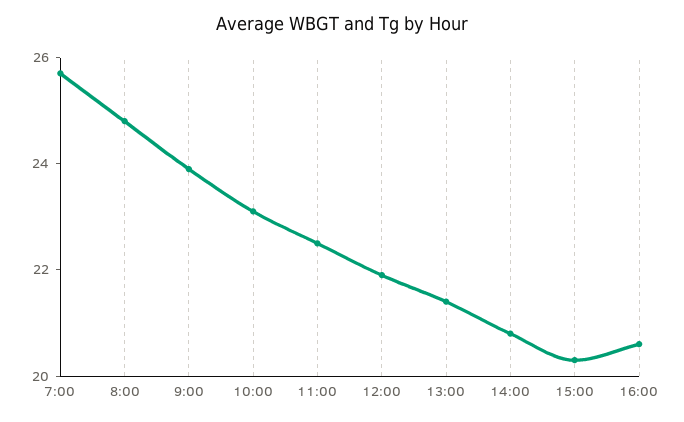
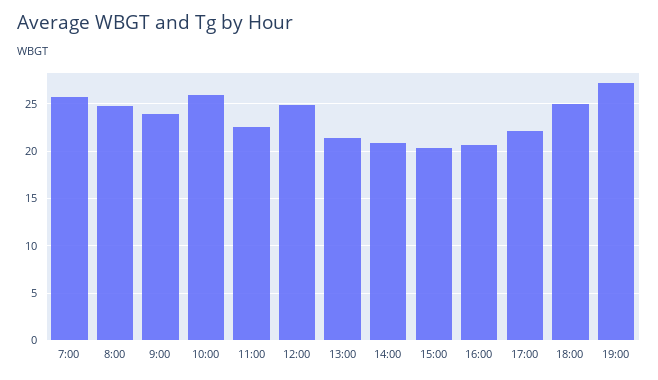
10:00: 23 -> 26
12:00: 22 -> 25
17:00: none -> 22
18:00: none -> 25
19:00: none -> 27

